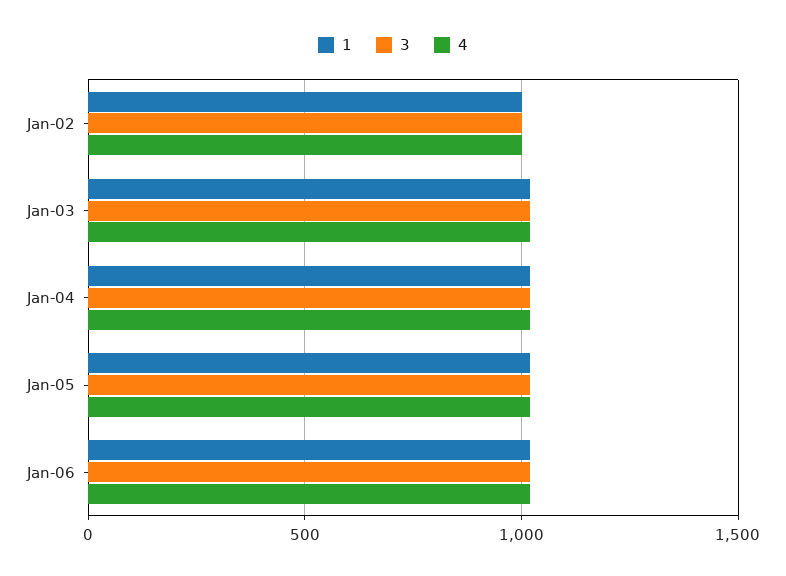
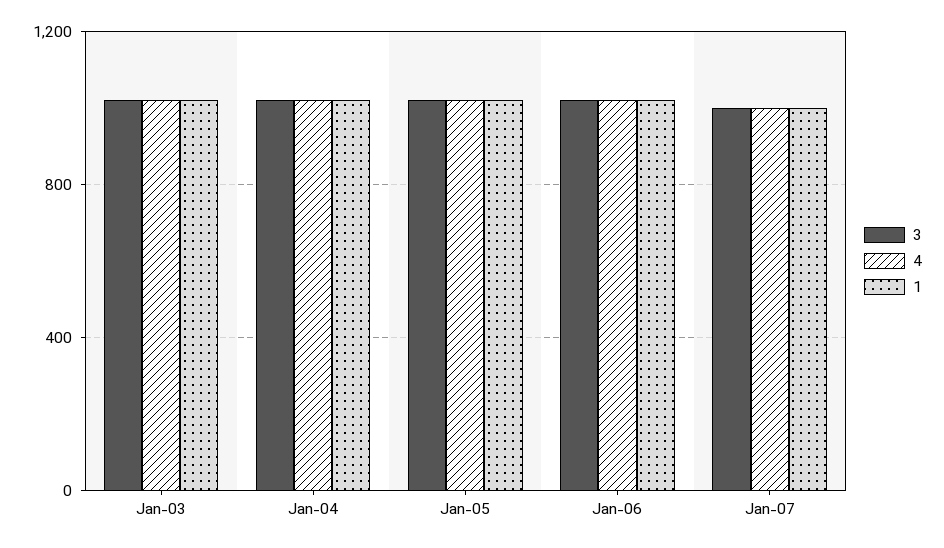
1, Jan-02: 1000 -> none
3, Jan-02: 1000 -> none
4, Jan-02: 1000 -> none
3, Jan-07: none -> 1000
4, Jan-07: none -> 1000
1, Jan-07: none -> 1000

